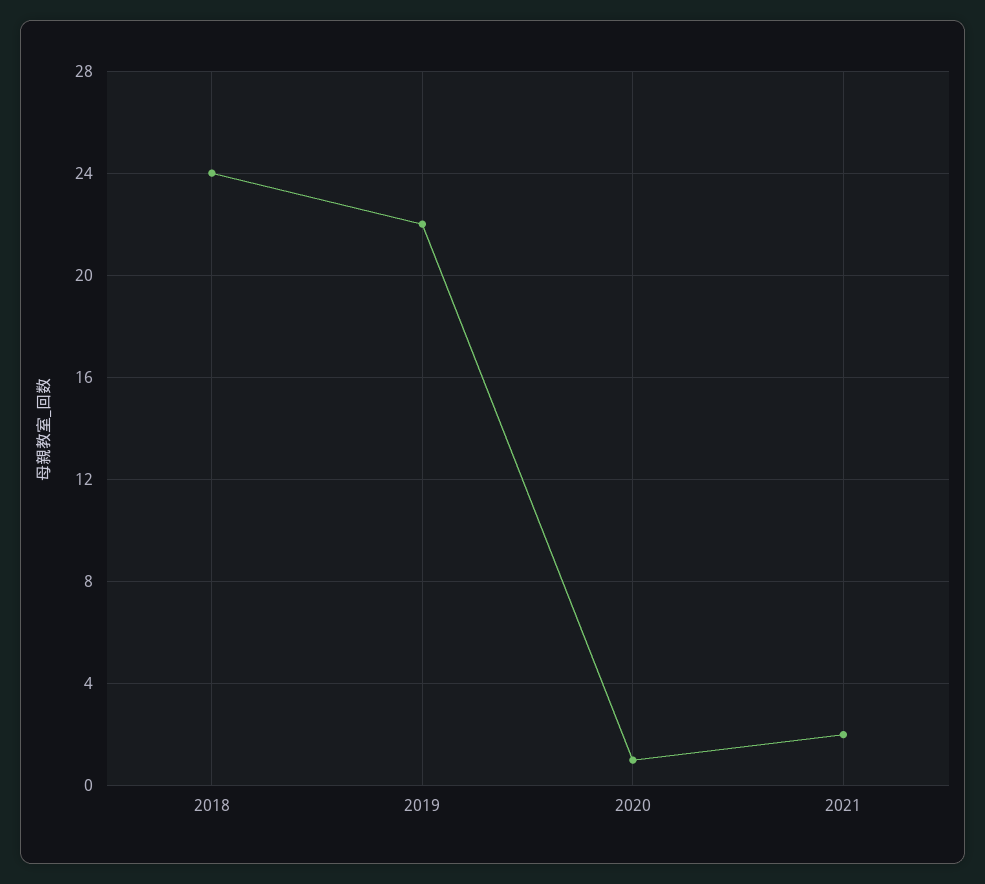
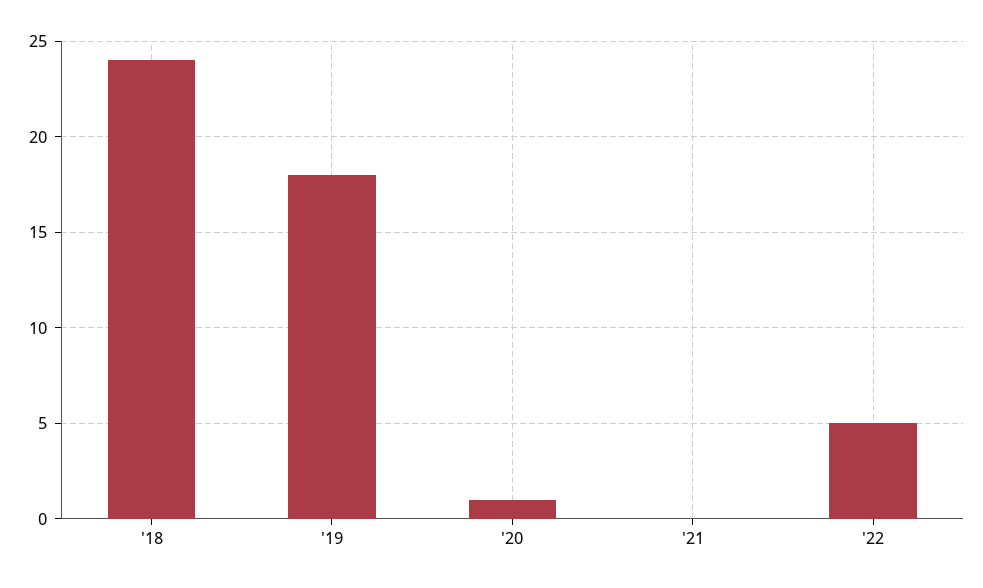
2019: 22 -> 18
2021: 2 -> 0
'22: none -> 5

